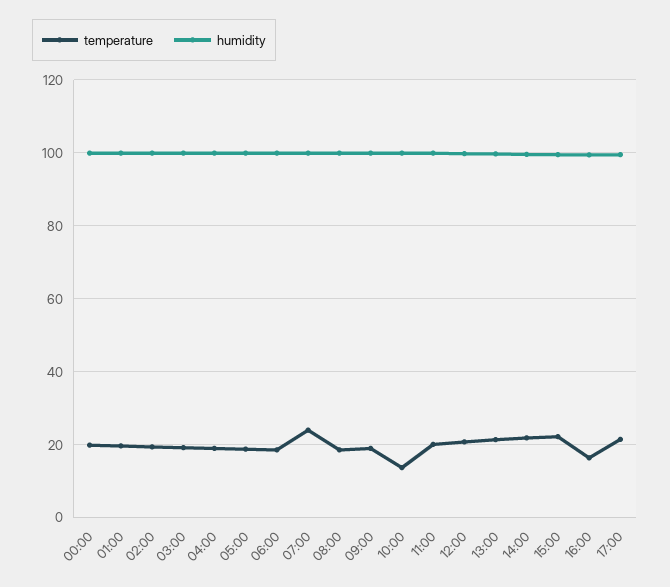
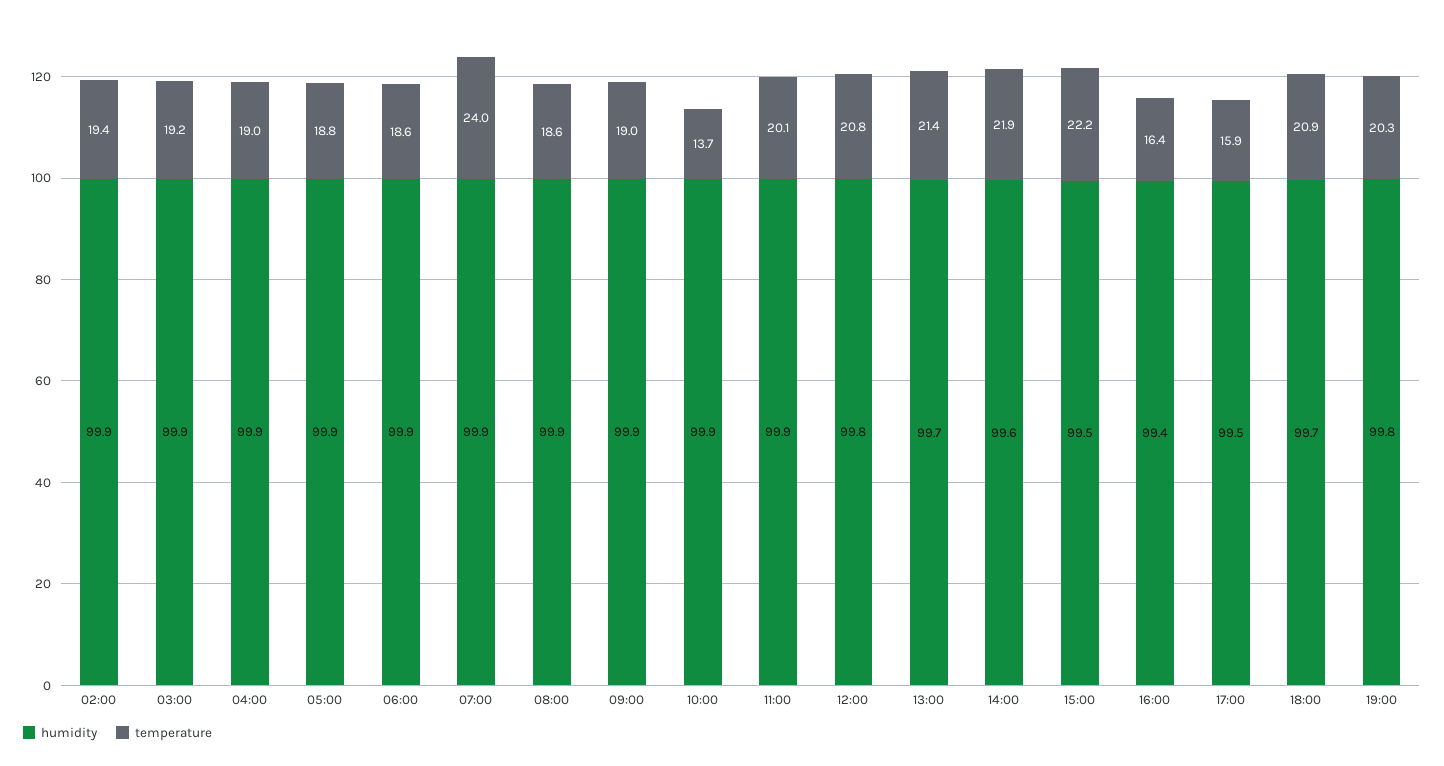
temperature, 00:00: 20 -> none
humidity, 00:00: 100 -> none
temperature, 01:00: 20 -> none
humidity, 01:00: 100 -> none
temperature, 17:00: 22 -> 15.9
humidity, 18:00: none -> 99.7
temperature, 18:00: none -> 20.9
humidity, 19:00: none -> 99.8
temperature, 19:00: none -> 20.3

